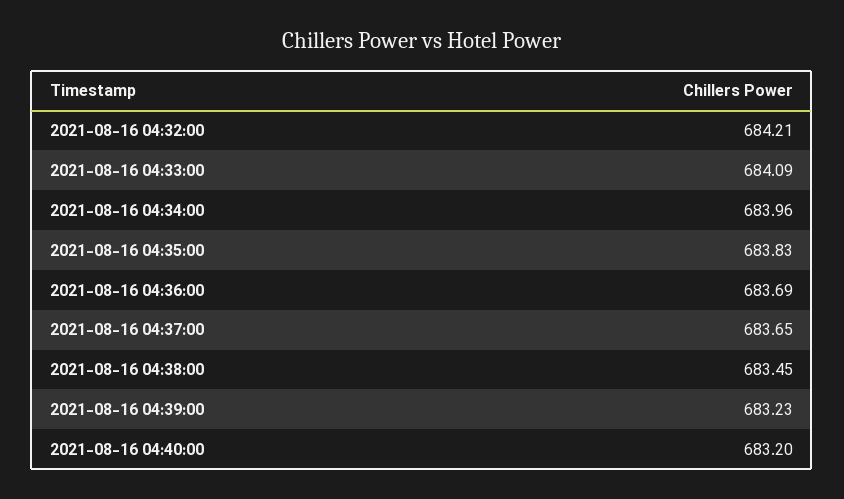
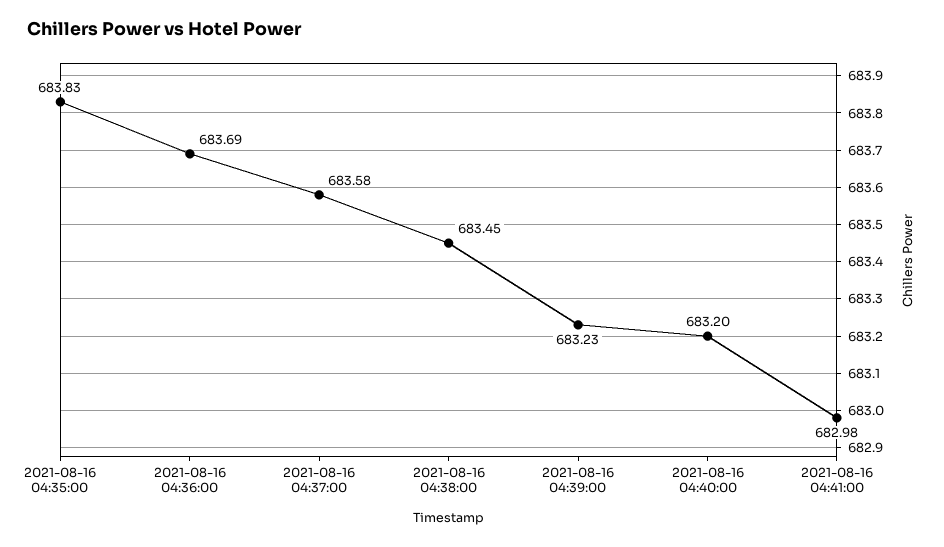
2021-08-16 04:32:00: 684.21 -> none
2021-08-16 04:33:00: 684.09 -> none
2021-08-16 04:34:00: 683.96 -> none
2021-08-16 04:37:00: 683.65 -> 683.58
2021-08-16 04:41:00: none -> 682.98

